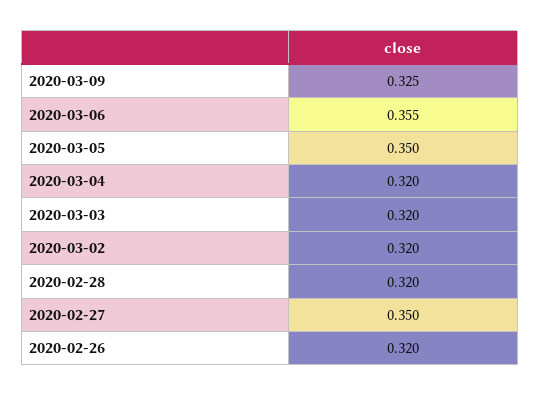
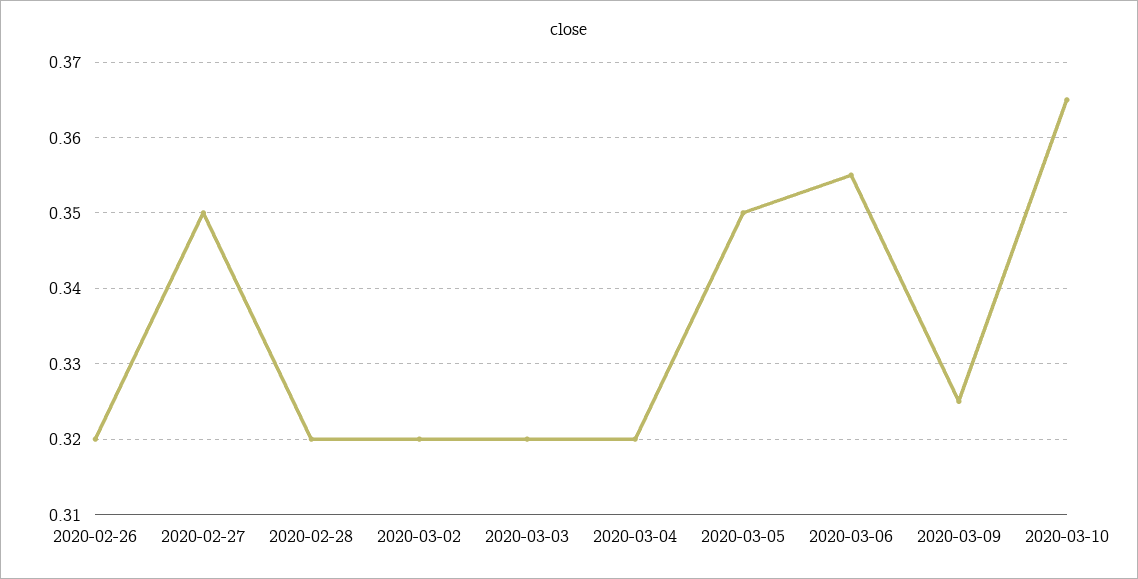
2020-03-10: none -> 0.365

